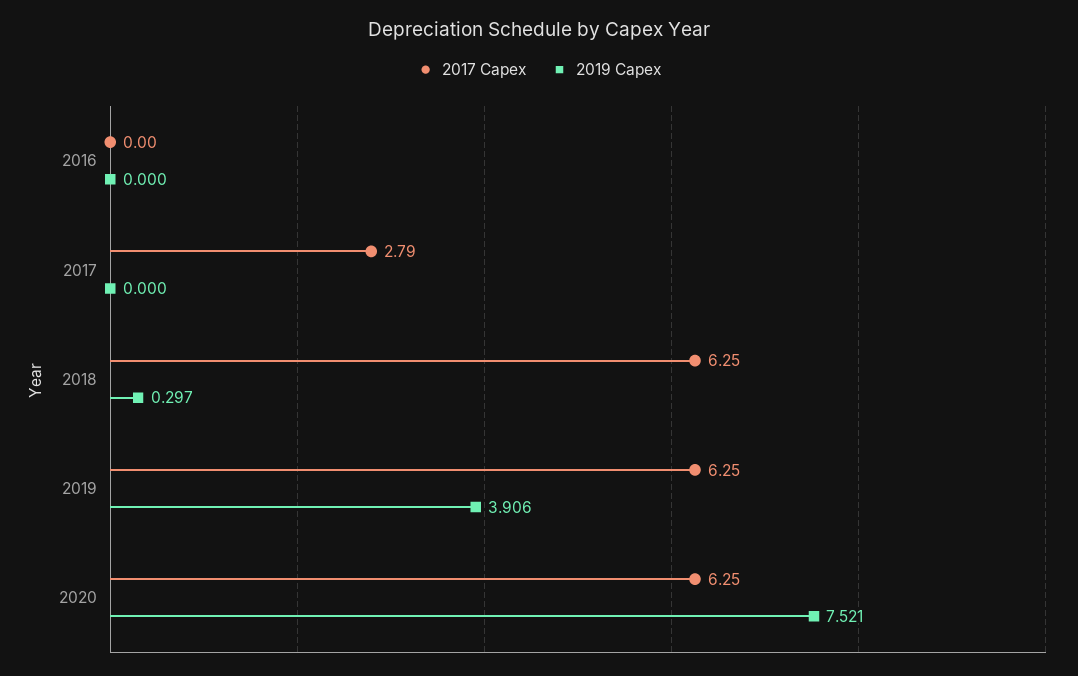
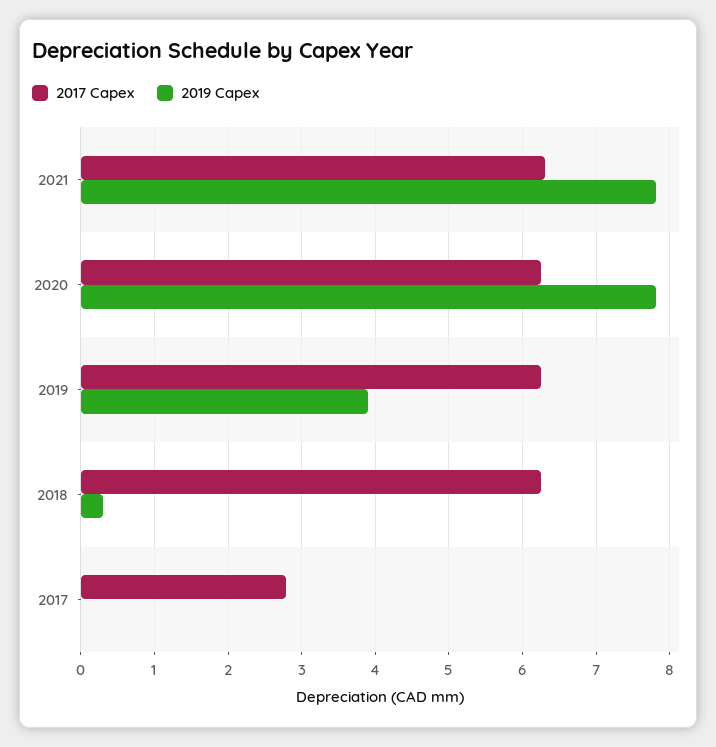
2017 Capex, 2016: 0 -> none
2019 Capex, 2016: 0 -> none
2019 Capex, 2020: 7.521 -> 7.8
2017 Capex, 2021: none -> 6.3
2019 Capex, 2021: none -> 7.8

